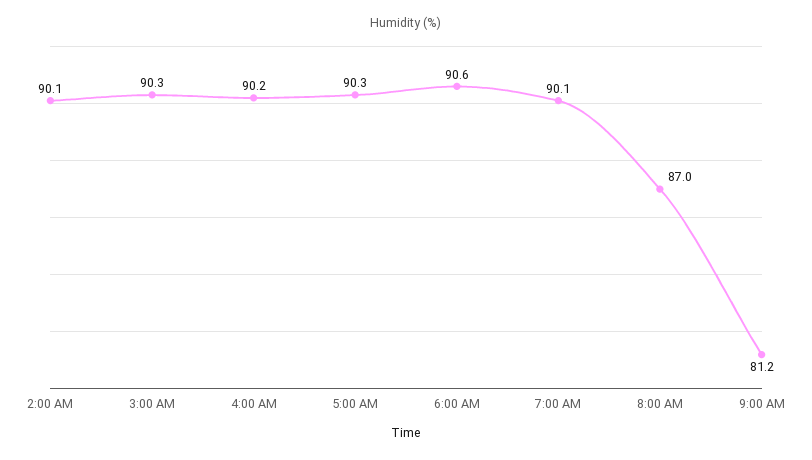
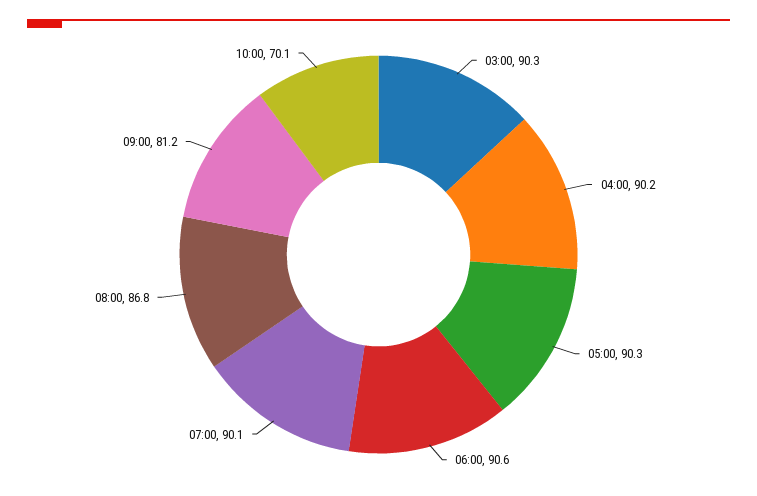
2:00 AM: 90.1 -> none
8:00 AM: 87 -> 86.8
10:00: none -> 70.1

